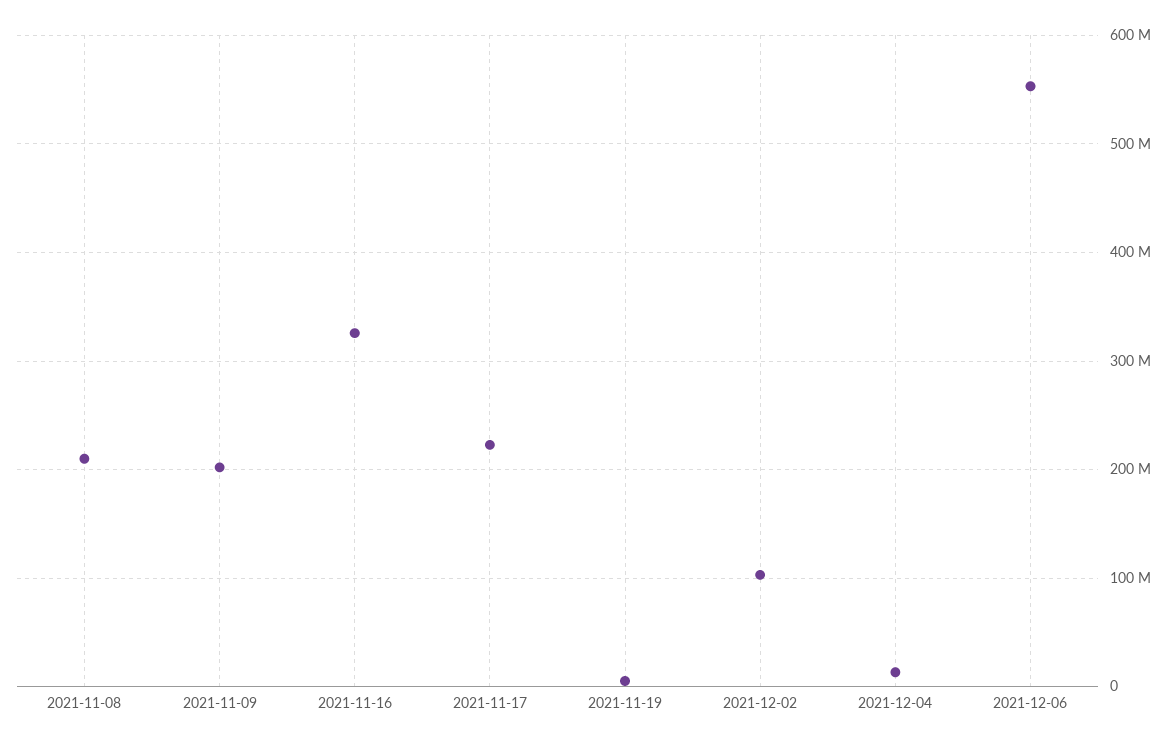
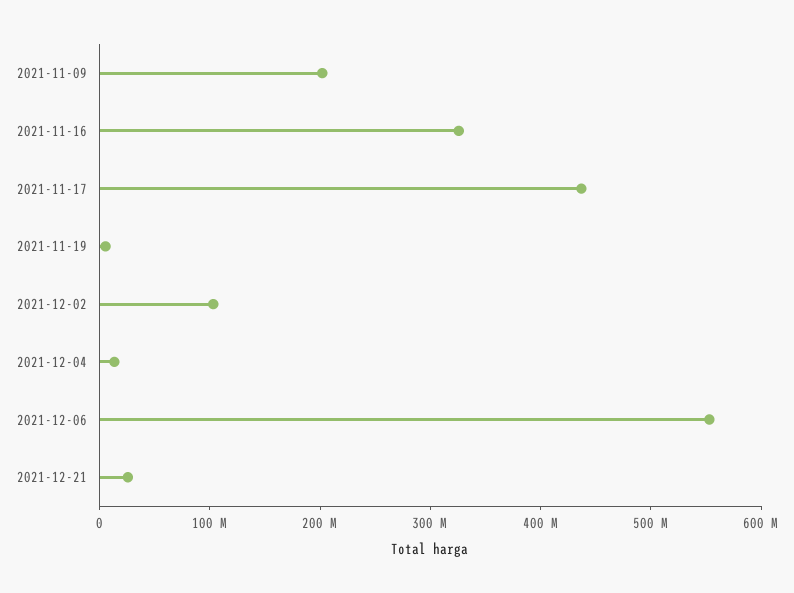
2021-11-08: 210000000 -> none
2021-11-17: 220000000 -> 440000000
2021-12-21: none -> 20000000

